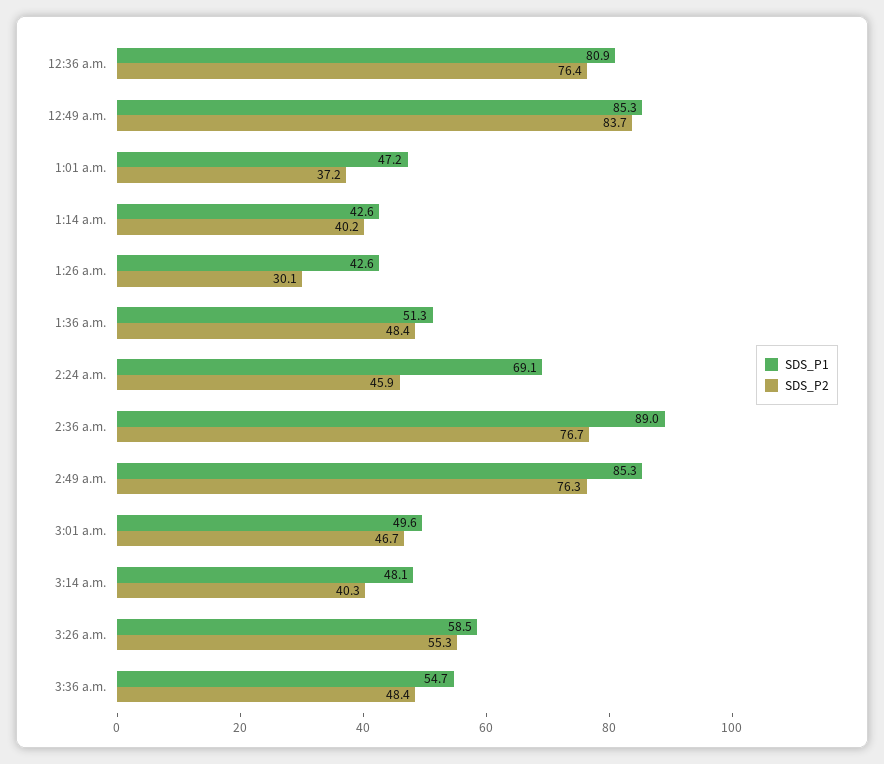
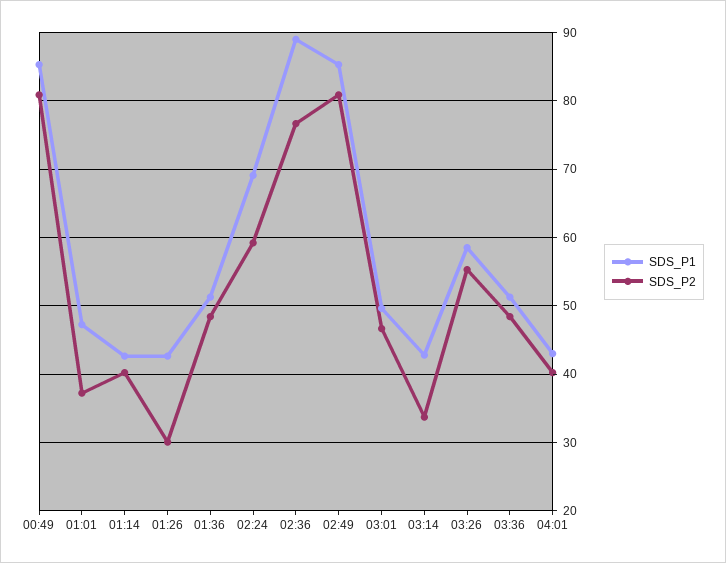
SDS_P1, 12:36 a.m.: 80.9 -> none
SDS_P2, 12:36 a.m.: 76.4 -> none
SDS_P2, 12:49 a.m.: 83.7 -> 81
SDS_P2, 2:24 a.m.: 45.9 -> 59
SDS_P2, 2:49 a.m.: 76.3 -> 81
SDS_P1, 3:14 a.m.: 48.1 -> 43
SDS_P2, 3:14 a.m.: 40.3 -> 34
SDS_P1, 3:36 a.m.: 54.7 -> 51
SDS_P1, 04:01: none -> 43
SDS_P2, 04:01: none -> 40

